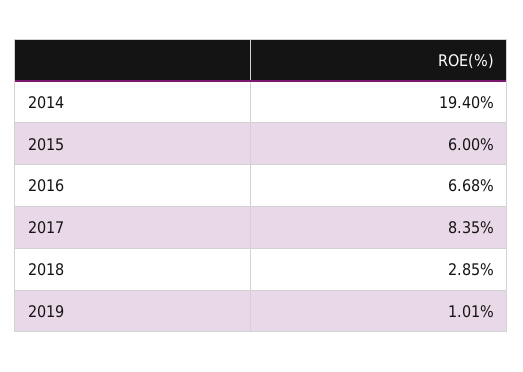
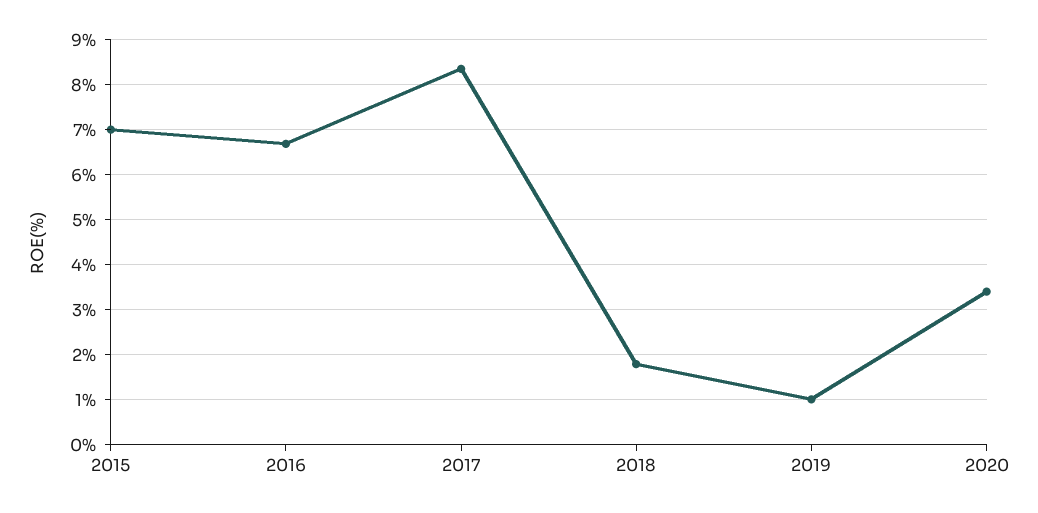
2014: 19.4 -> none
2015: 6 -> 7
2018: 2.85 -> 1.8
2020: none -> 3.4

